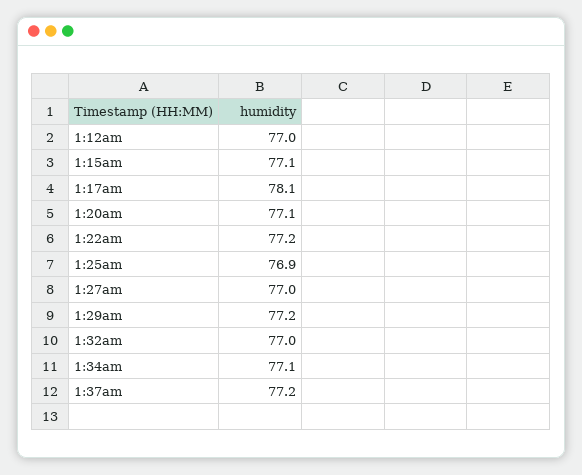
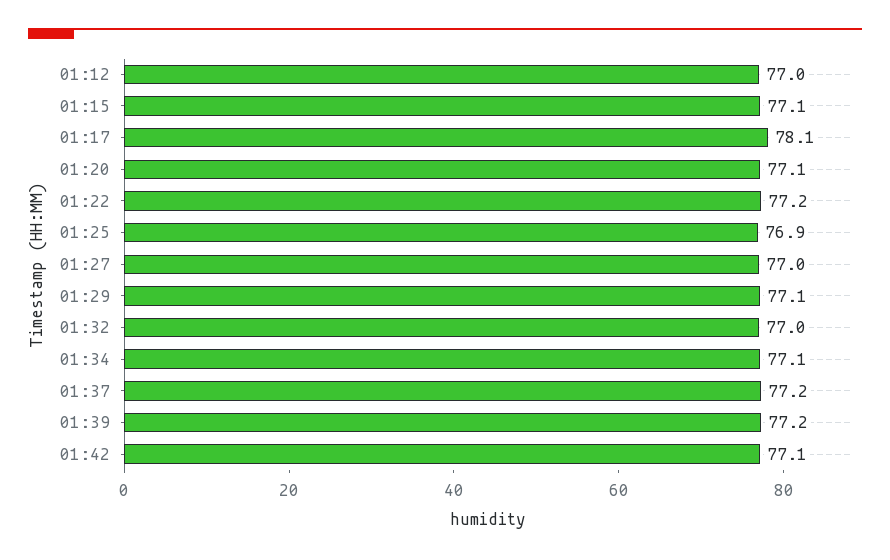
1:29am: 77.2 -> 77.1
01:39: none -> 77.2
01:42: none -> 77.1

